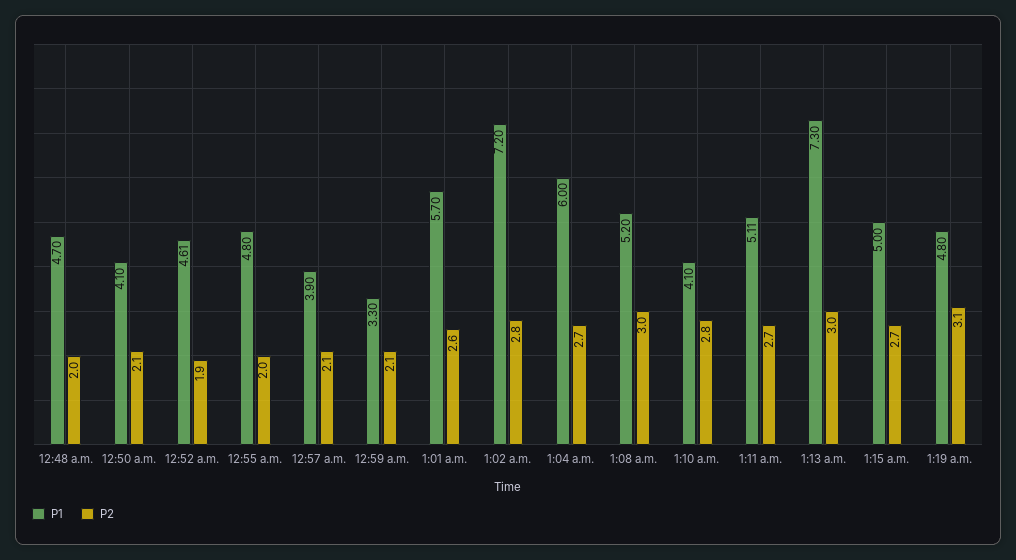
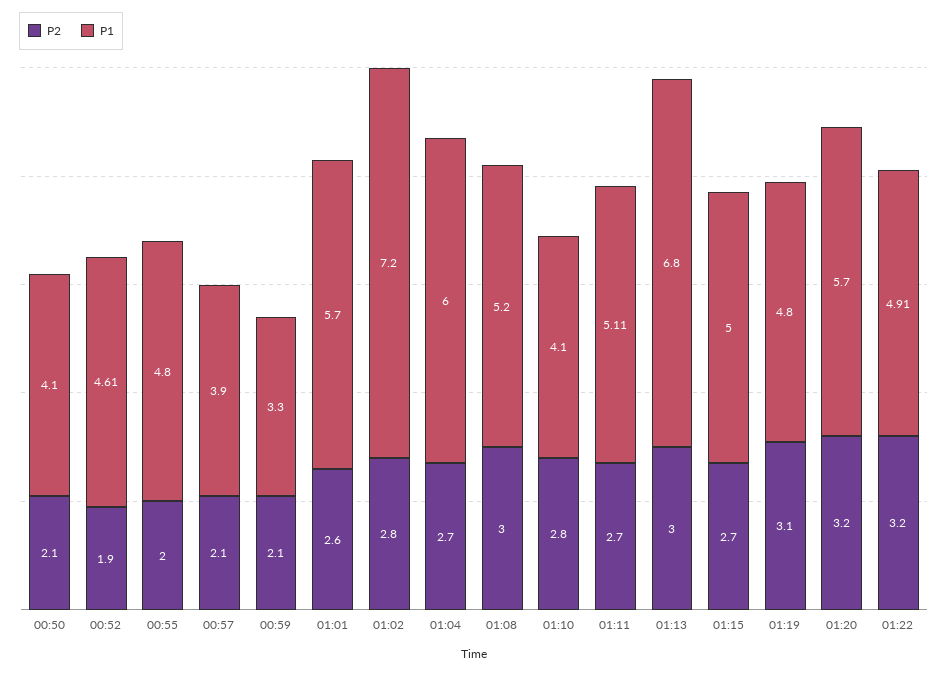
P1, 12:48 a.m.: 4.7 -> none
P2, 12:48 a.m.: 2 -> none
P1, 1:13 a.m.: 7.3 -> 6.8
P2, 01:20: none -> 3.2
P1, 01:20: none -> 5.7
P2, 01:22: none -> 3.2
P1, 01:22: none -> 4.91

